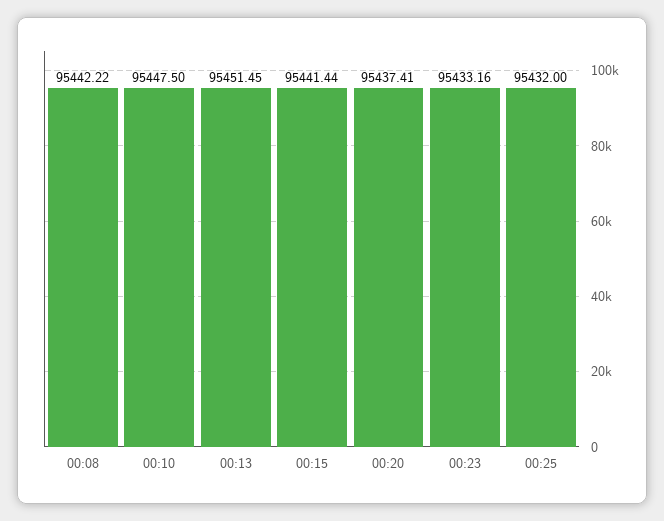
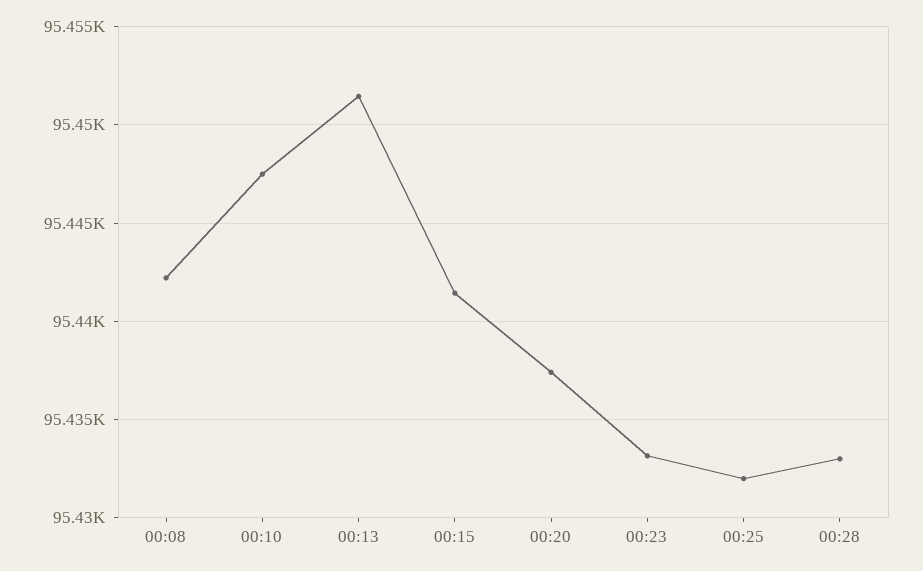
00:28: none -> 95433

